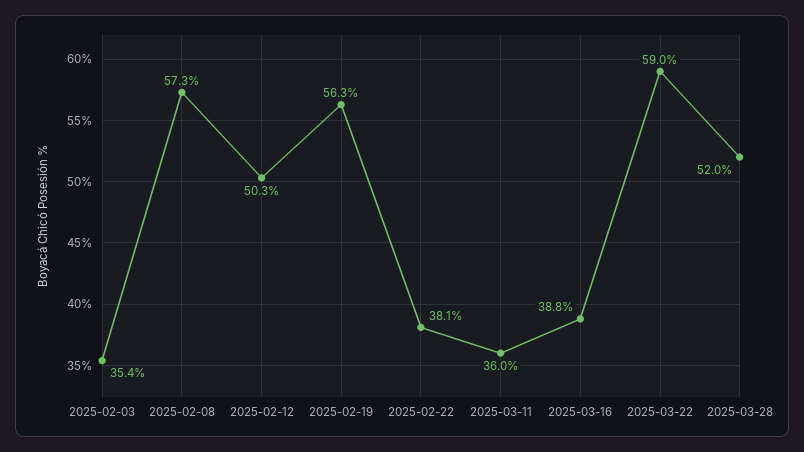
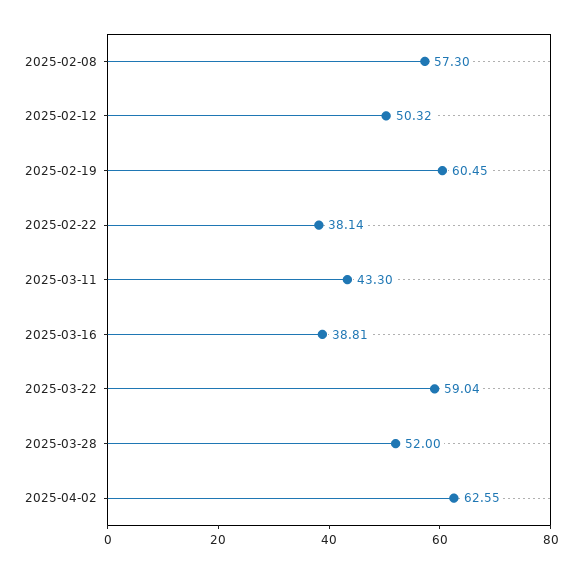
2025-02-03: 35.4 -> none
2025-02-19: 56.3 -> 60.45
2025-03-11: 36 -> 43.3
2025-04-02: none -> 62.55

